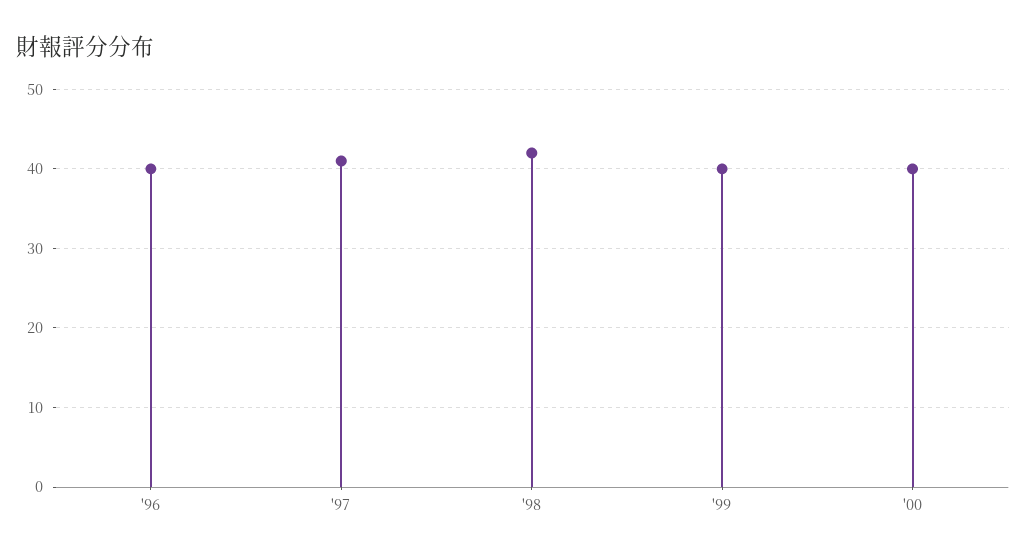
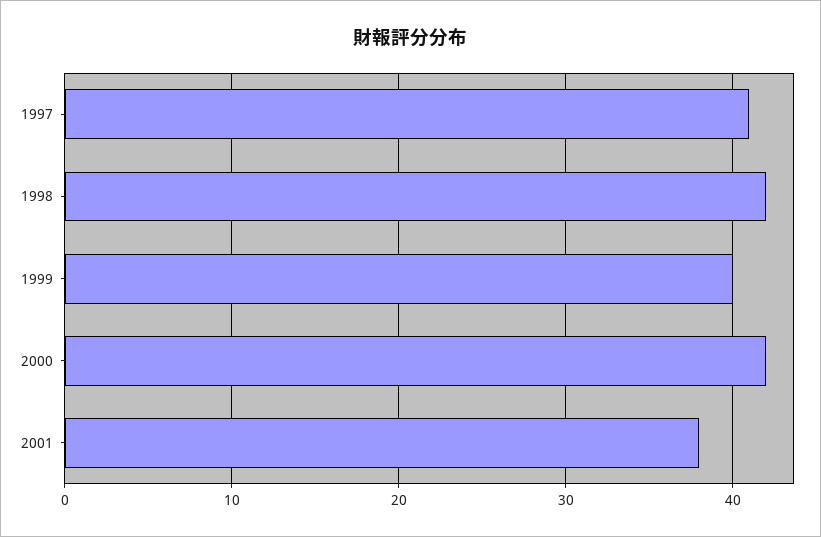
'96: 40 -> none
'00: 40 -> 42
2001: none -> 38

